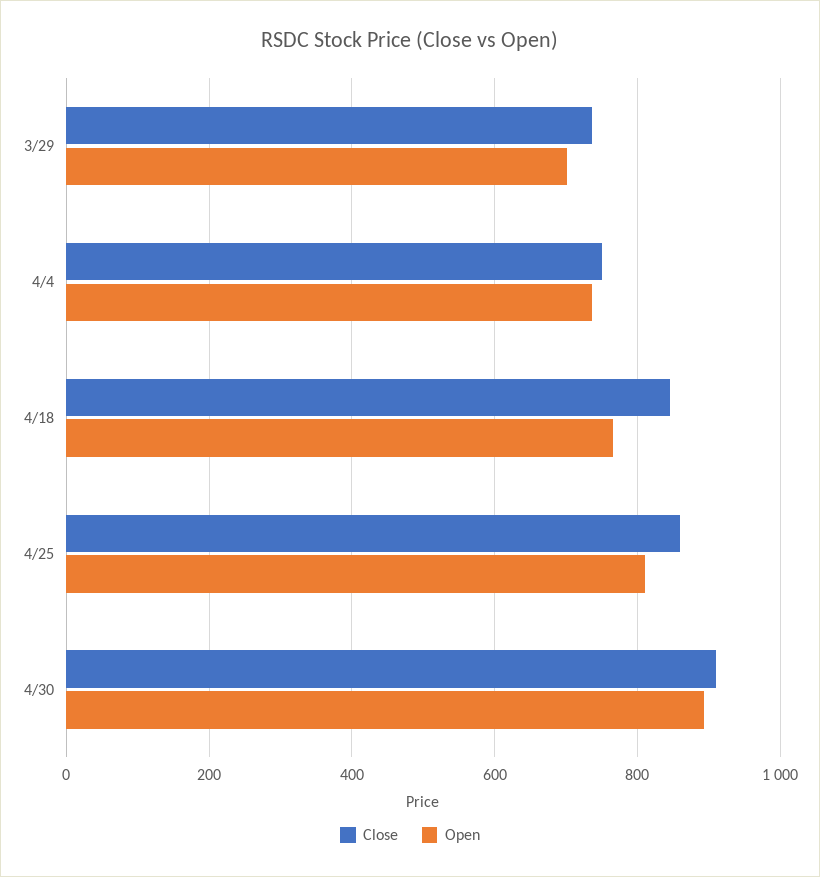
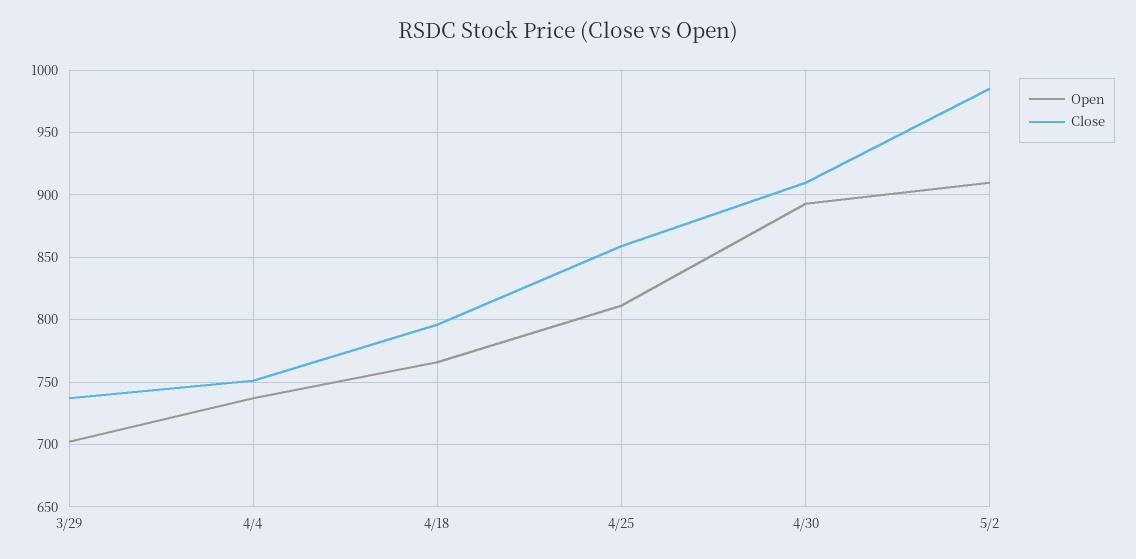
Close, 4/18: 840 -> 795
Open, 5/2: none -> 910
Close, 5/2: none -> 985

